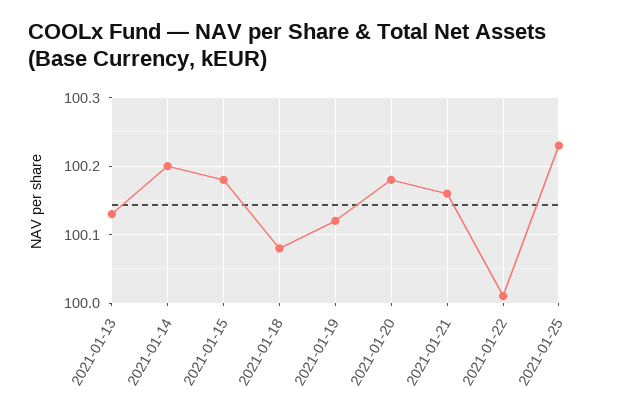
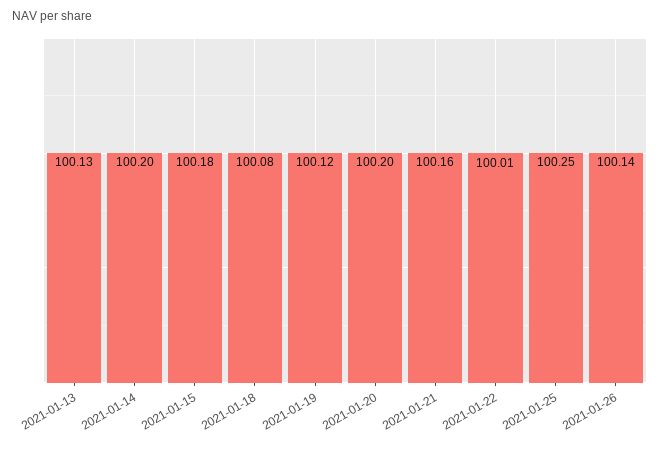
2021-01-20: 100.18 -> 100.2
2021-01-25: 100.23 -> 100.25
2021-01-26: none -> 100.14

